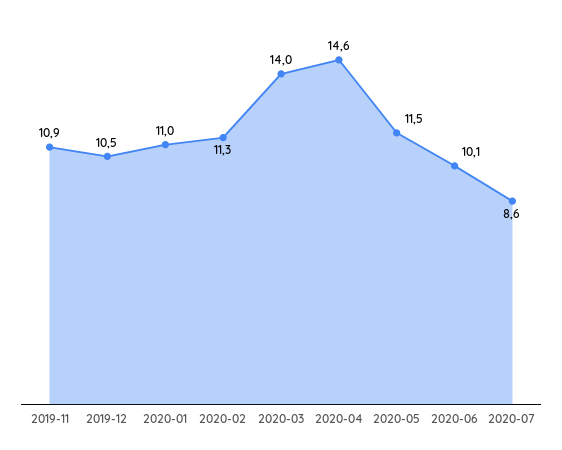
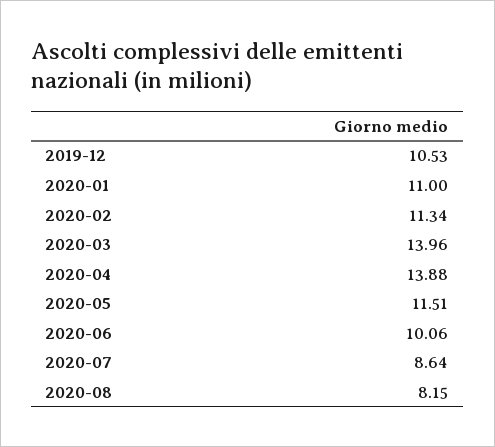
2019-11: 10.9 -> none
2020-04: 14.6 -> 13.88
2020-08: none -> 8.15

